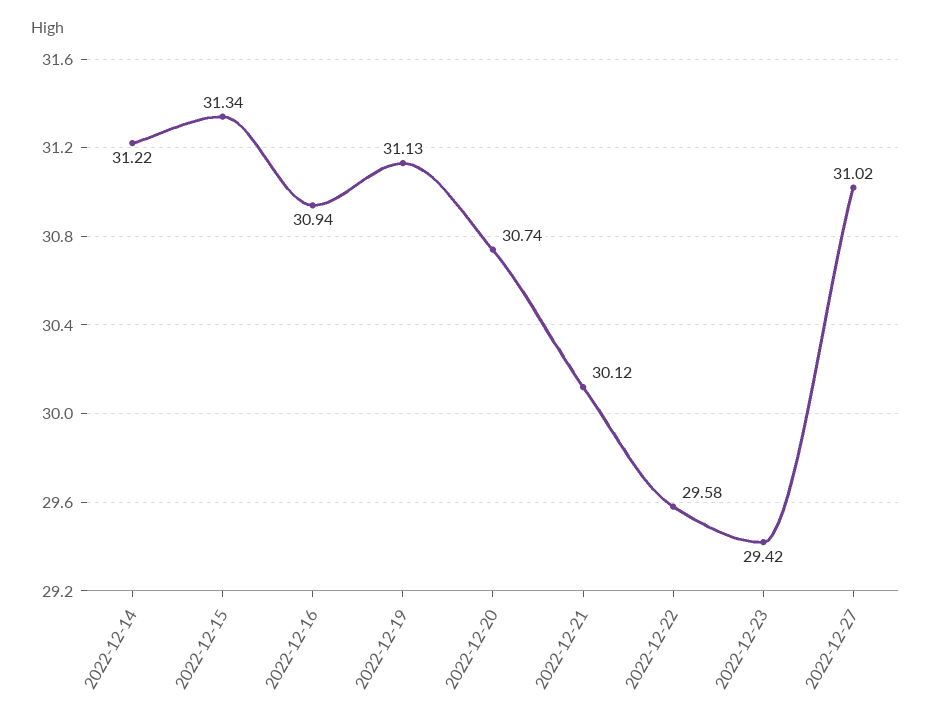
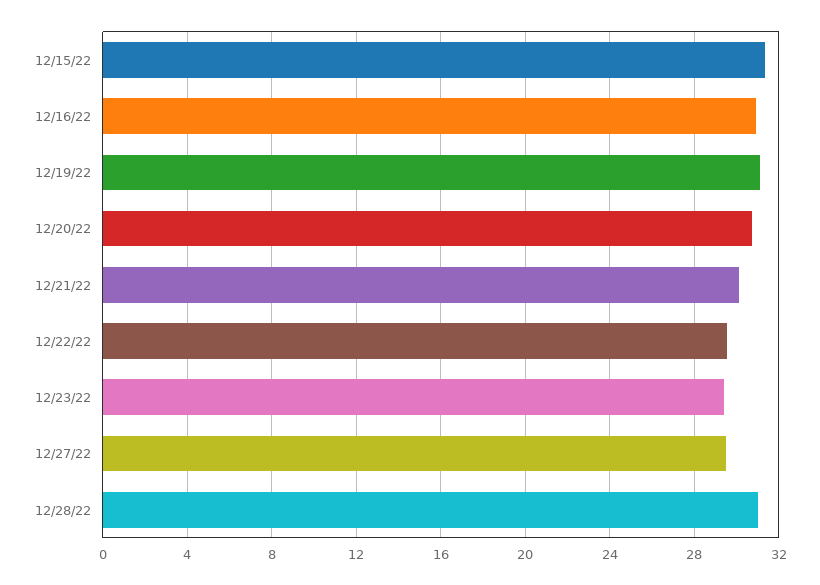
2022-12-14: 31.22 -> none
2022-12-27: 31.02 -> 29.5
12/28/22: none -> 31

